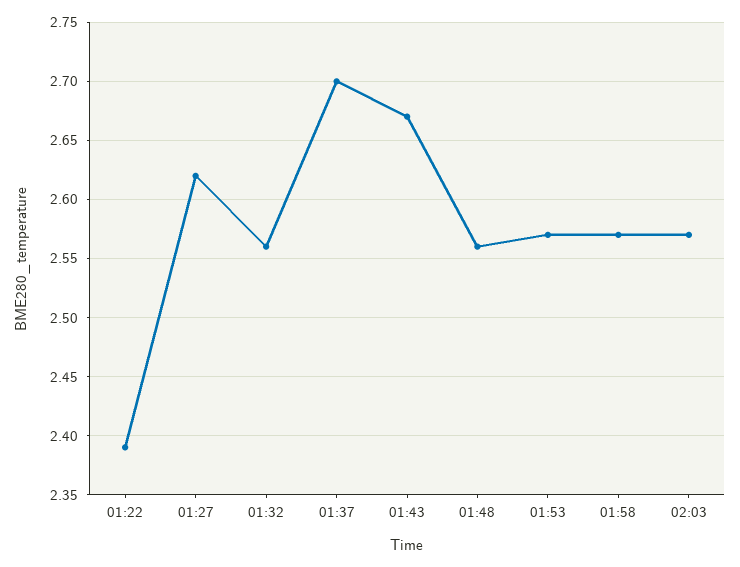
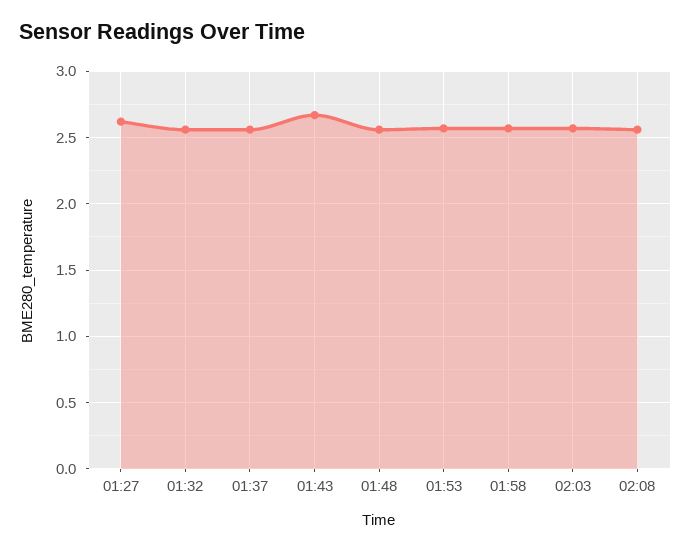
01:22: 2.39 -> none
01:37: 2.7 -> 2.55
02:08: none -> 2.55

